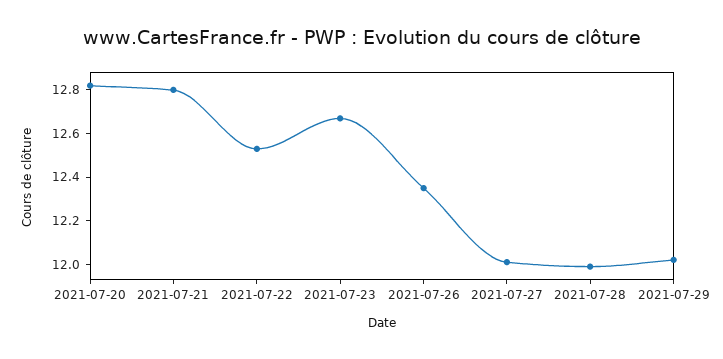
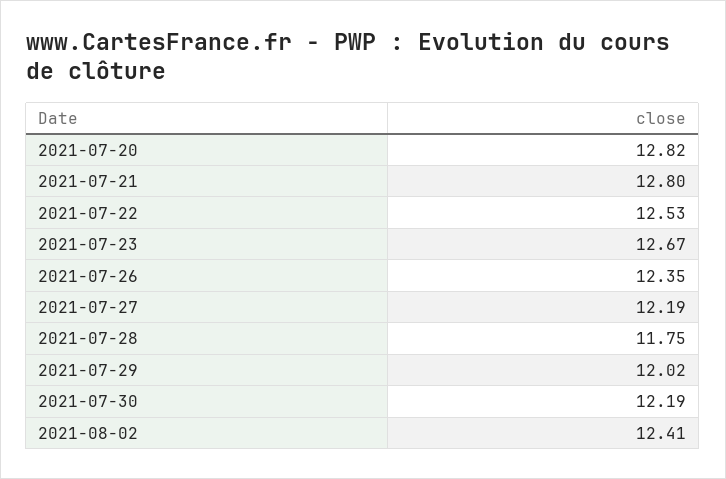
2021-07-27: 12 -> 12.19
2021-07-28: 12 -> 11.75
2021-07-30: none -> 12.19
2021-08-02: none -> 12.41

